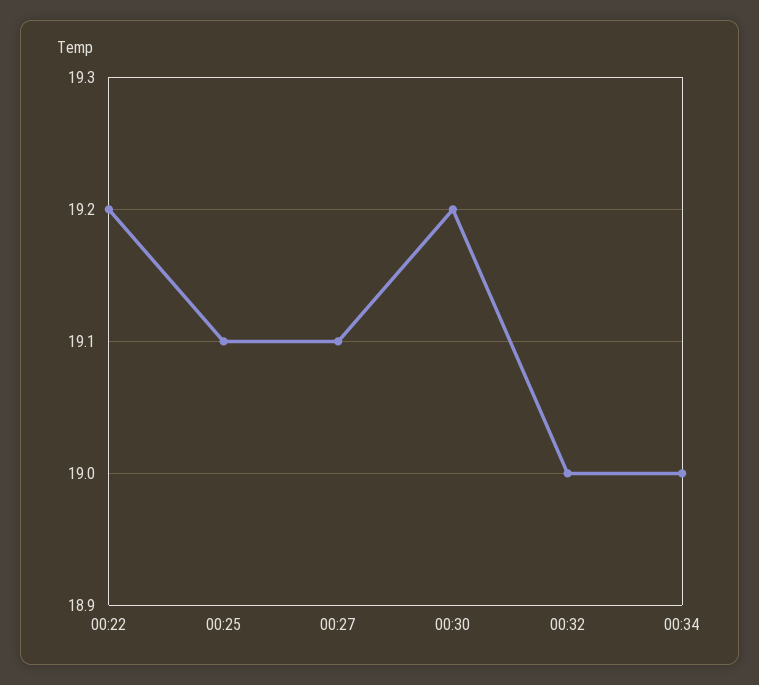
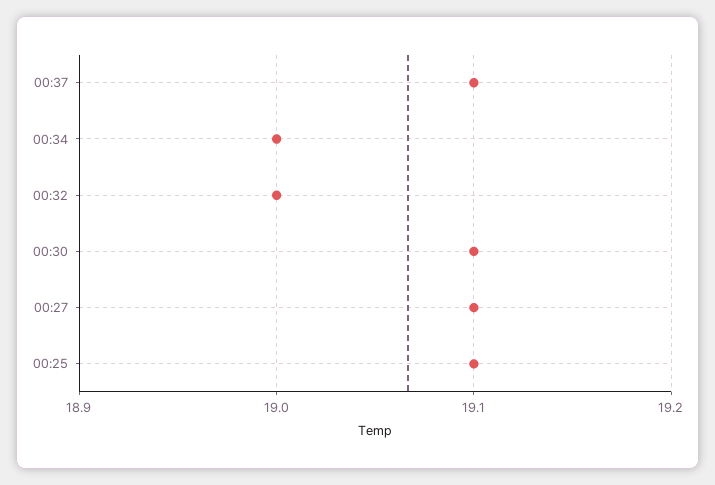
00:22: 19.2 -> none
00:30: 19.2 -> 19.1
00:37: none -> 19.1

